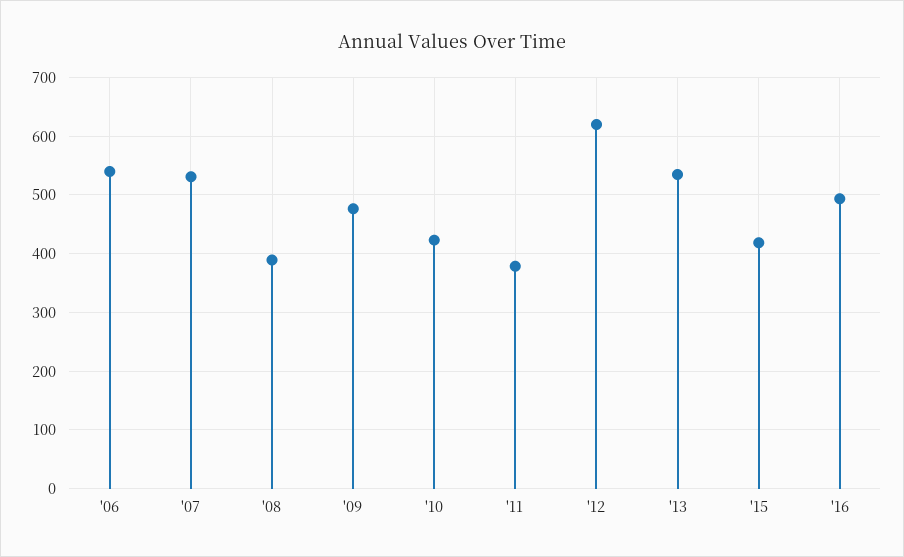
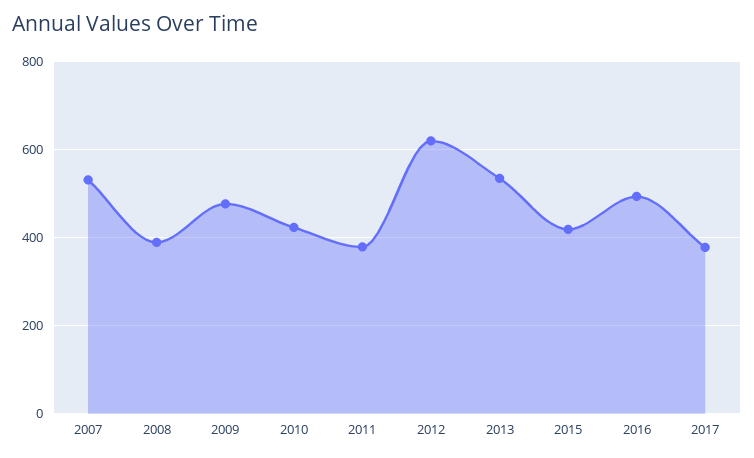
'06: 540 -> none
2017: none -> 380

